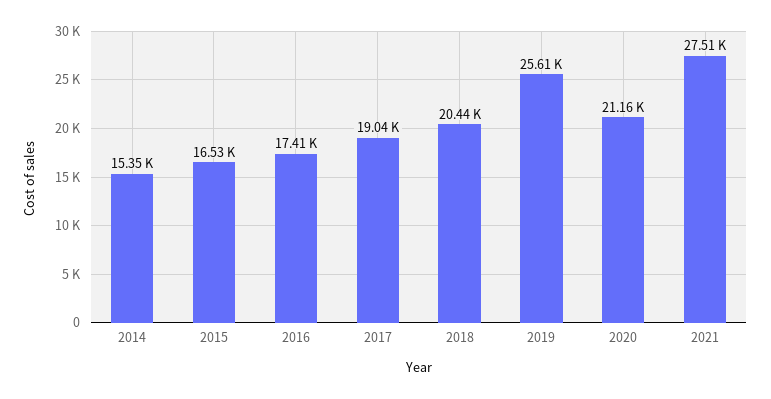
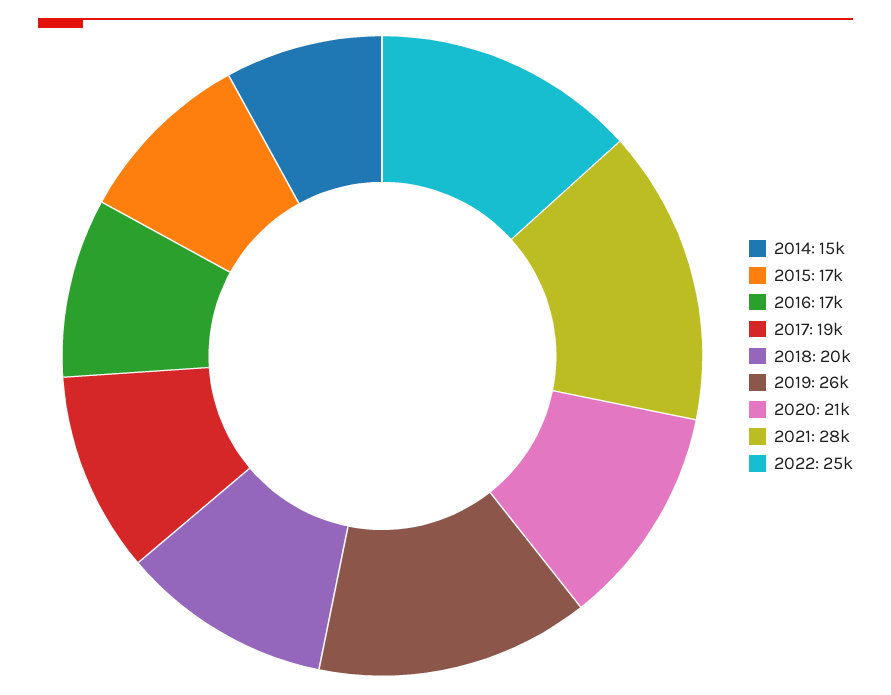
2022: none -> 25000

